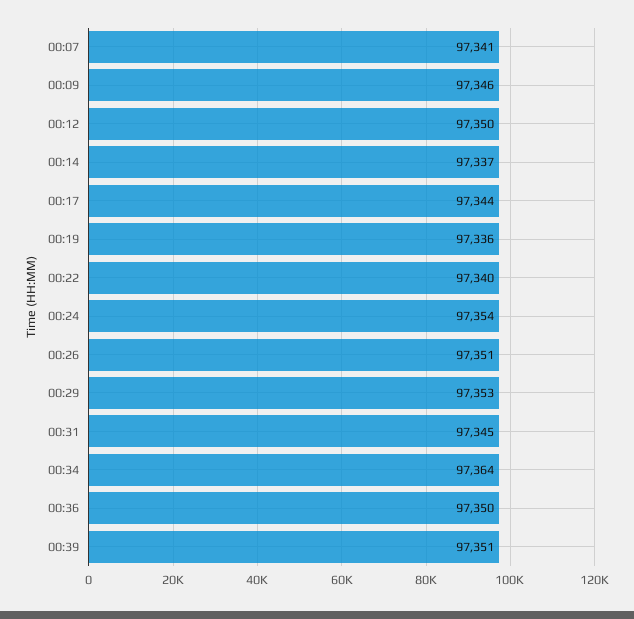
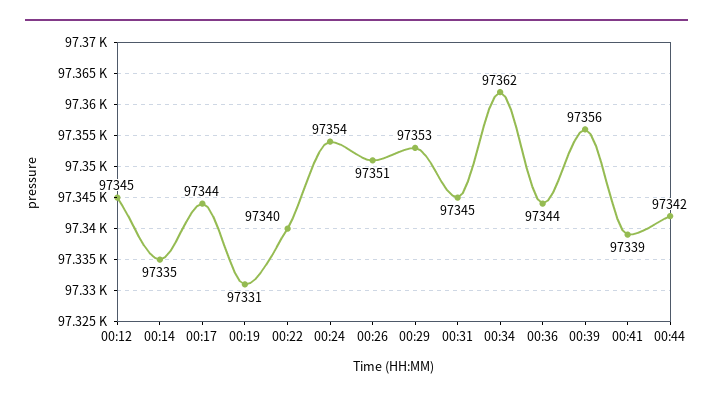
00:07: 97341 -> none
00:09: 97346 -> none
00:12: 97350 -> 97345
00:14: 97337 -> 97335
00:19: 97336 -> 97331
00:34: 97364 -> 97362
00:36: 97350 -> 97344
00:39: 97351 -> 97356
00:41: none -> 97339
00:44: none -> 97342

